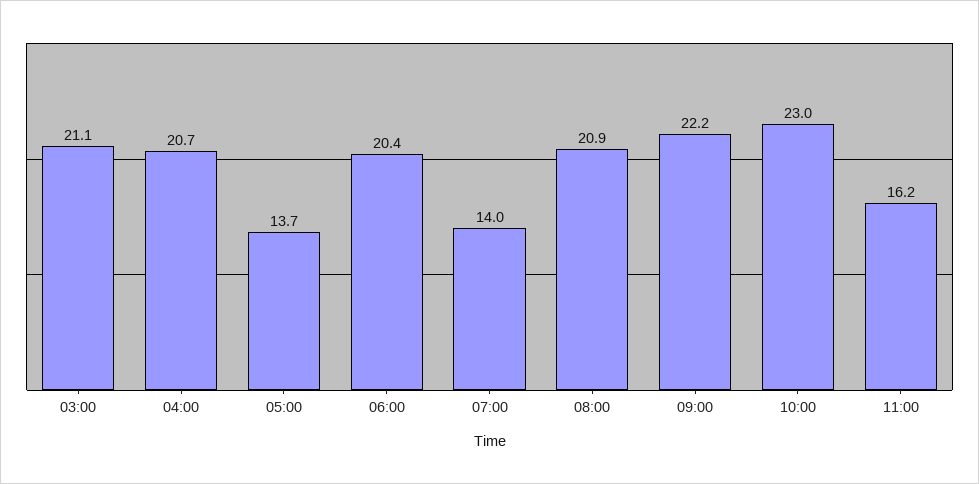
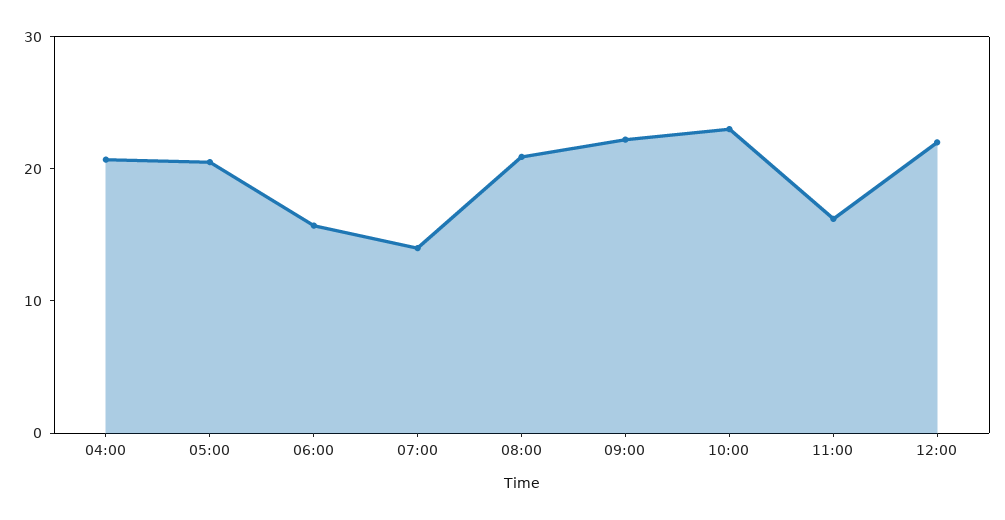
03:00: 21.1 -> none
05:00: 13.7 -> 20
06:00: 20.4 -> 16
12:00: none -> 22

